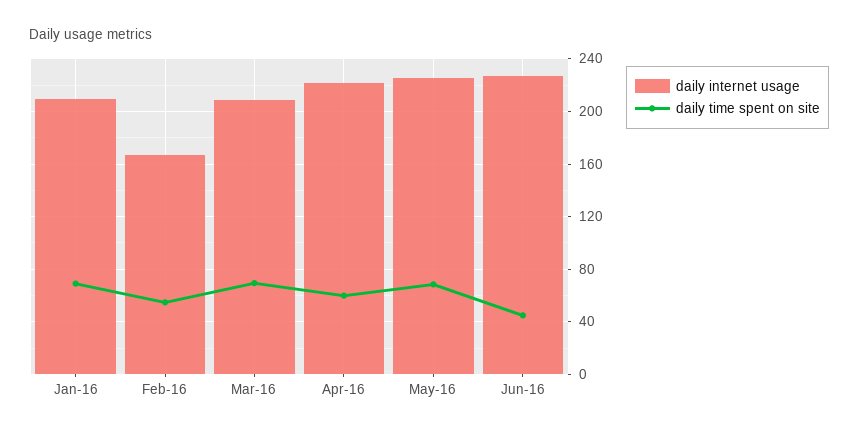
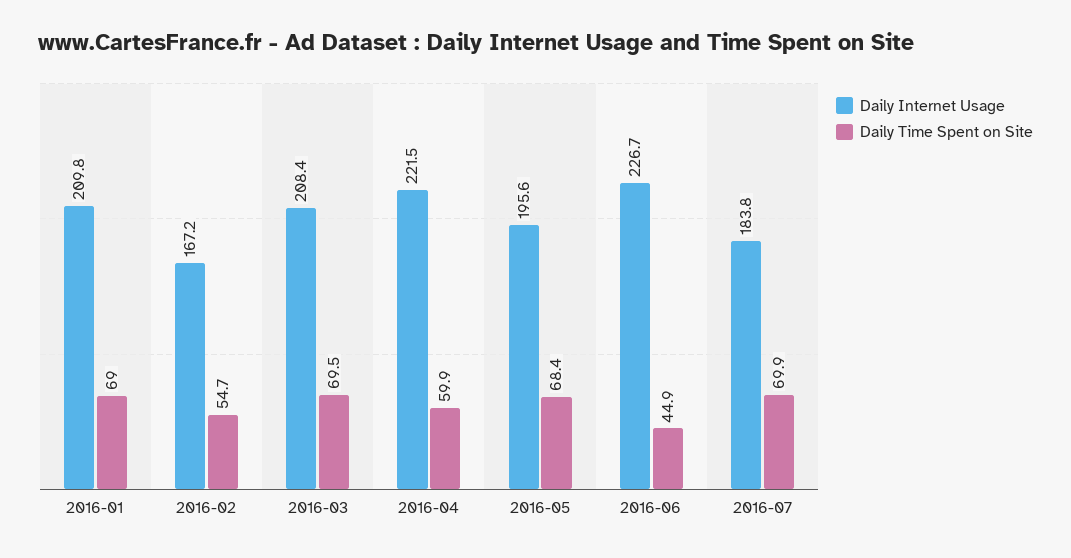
daily internet usage, May-16: 225 -> 195.6
daily internet usage, 2016-07: none -> 183.8
daily time spent on site, 2016-07: none -> 69.9

